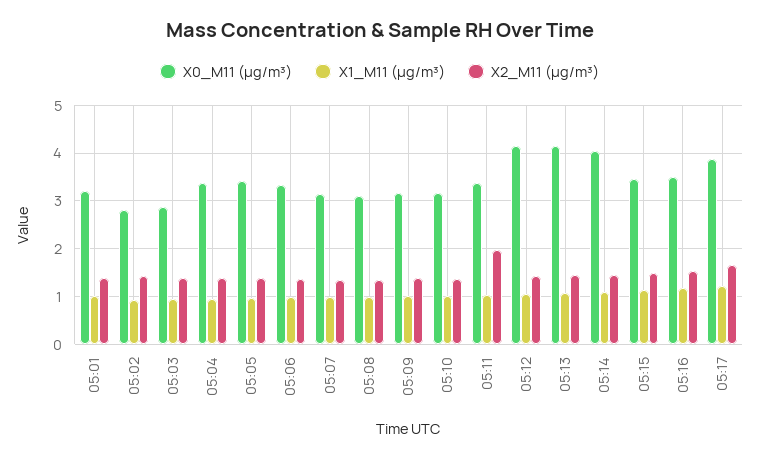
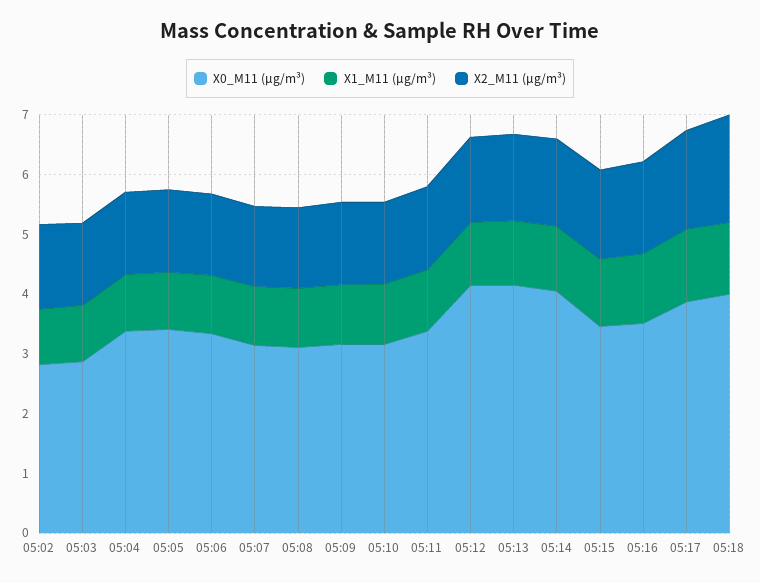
X0_M11 (μg/m³), 05:01: 3.2 -> none
X1_M11 (μg/m³), 05:01: 1 -> none
X2_M11 (μg/m³), 05:01: 1.4 -> none
X2_M11 (μg/m³), 05:11: 2 -> 1.4
X0_M11 (μg/m³), 05:18: none -> 4
X1_M11 (μg/m³), 05:18: none -> 1.2
X2_M11 (μg/m³), 05:18: none -> 1.8

